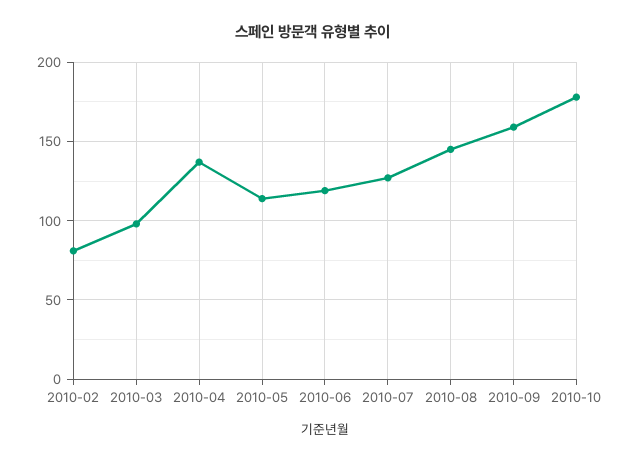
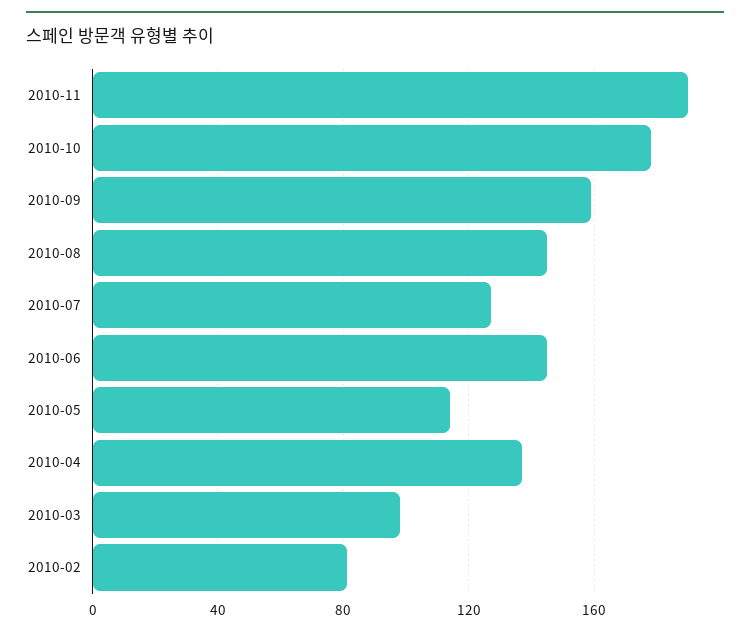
2010-06: 120 -> 145
2010-11: none -> 190

